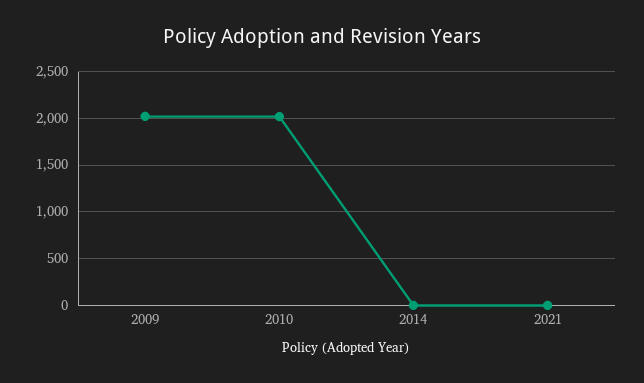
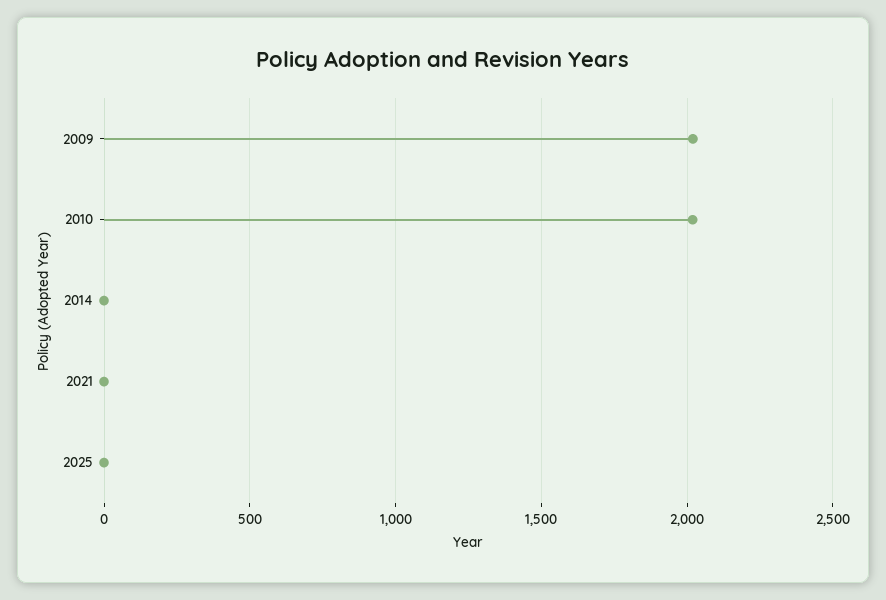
2025: none -> 0

